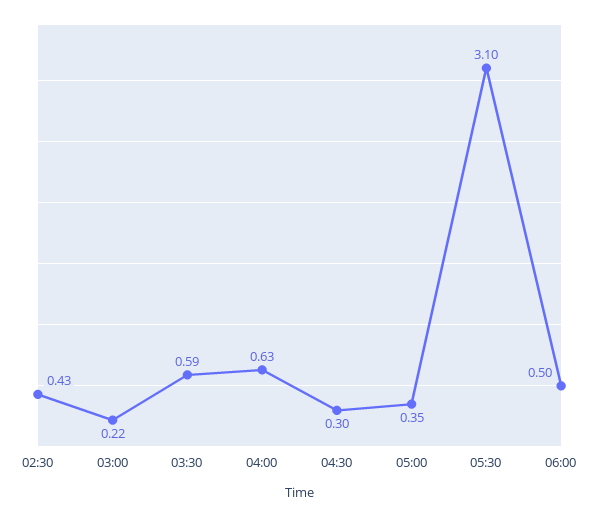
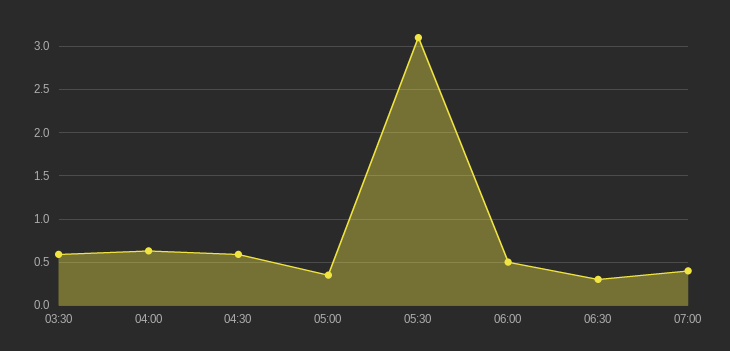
02:30: 0.43 -> none
03:00: 0.22 -> none
04:30: 0.3 -> 0.6
06:30: none -> 0.3
07:00: none -> 0.4

